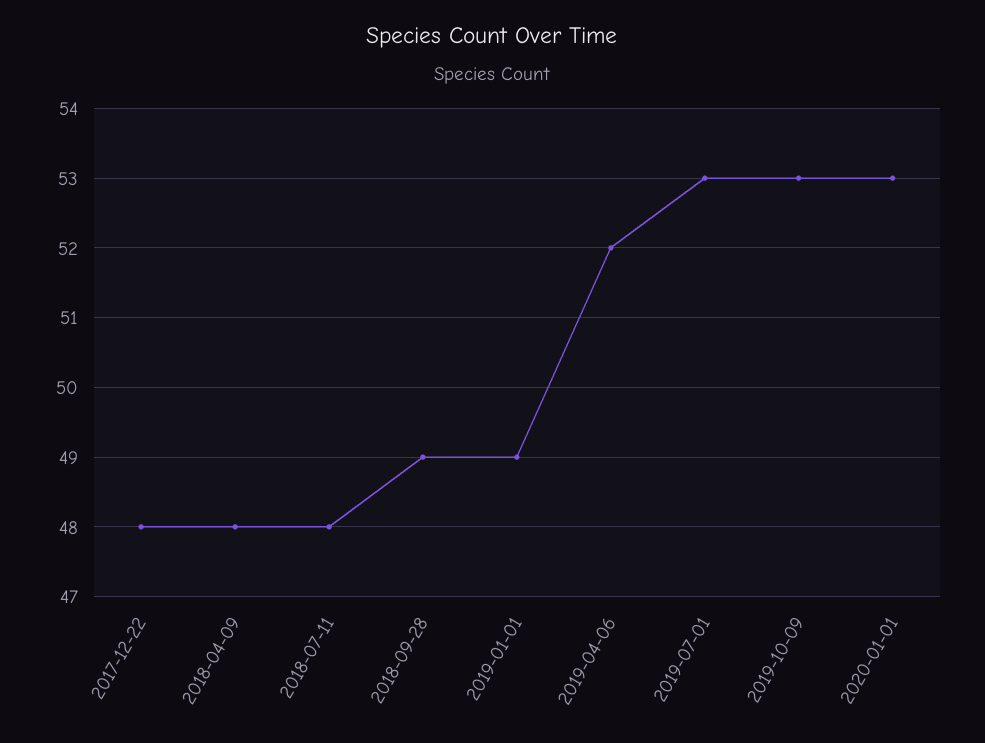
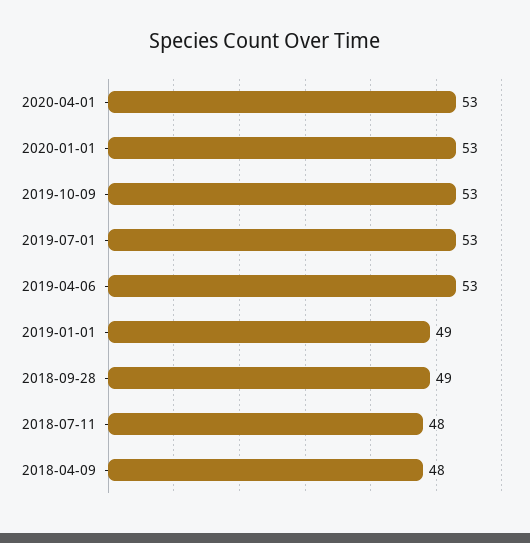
2017-12-22: 48 -> none
2019-04-06: 52 -> 53
2020-04-01: none -> 53

